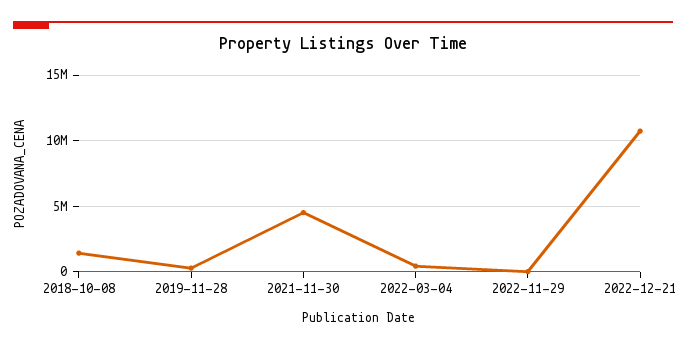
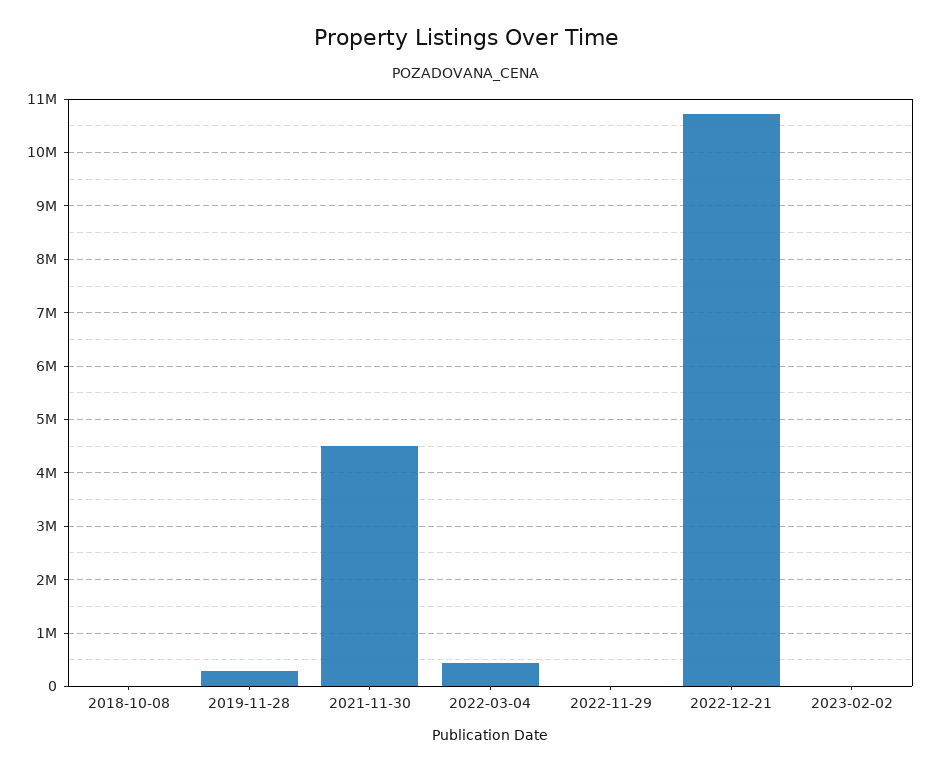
2018-10-08: 1500000 -> 0
2023-02-02: none -> 0

